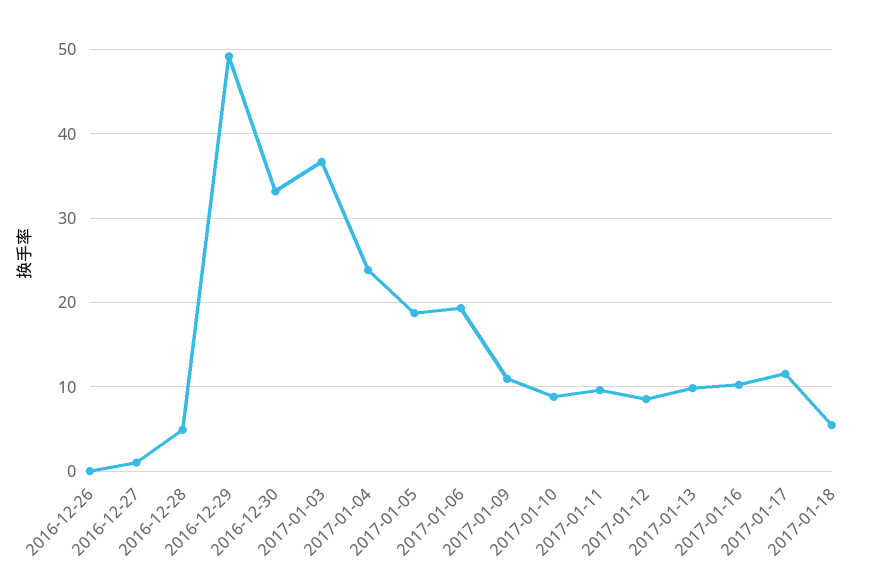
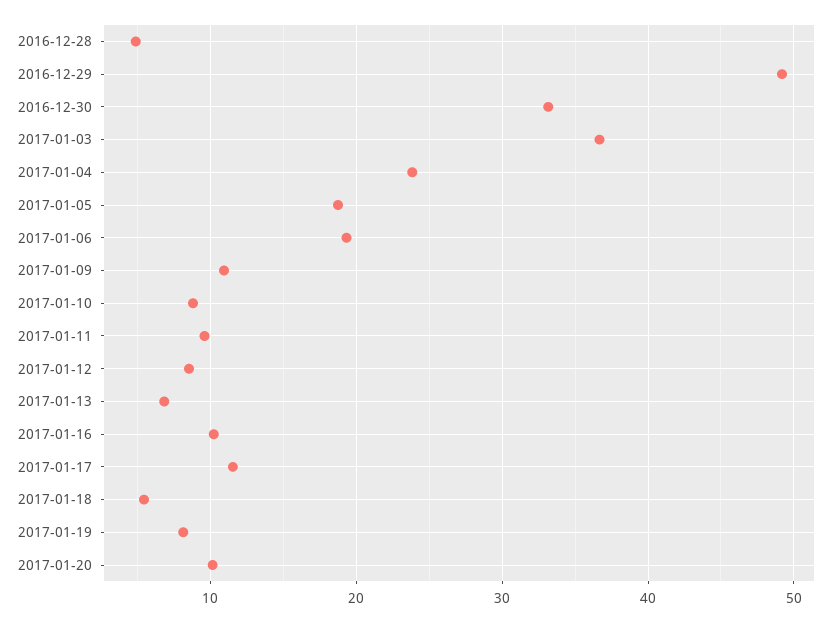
2016-12-26: 0 -> none
2016-12-27: 1 -> none
2017-01-13: 10 -> 7
2017-01-19: none -> 8
2017-01-20: none -> 10

